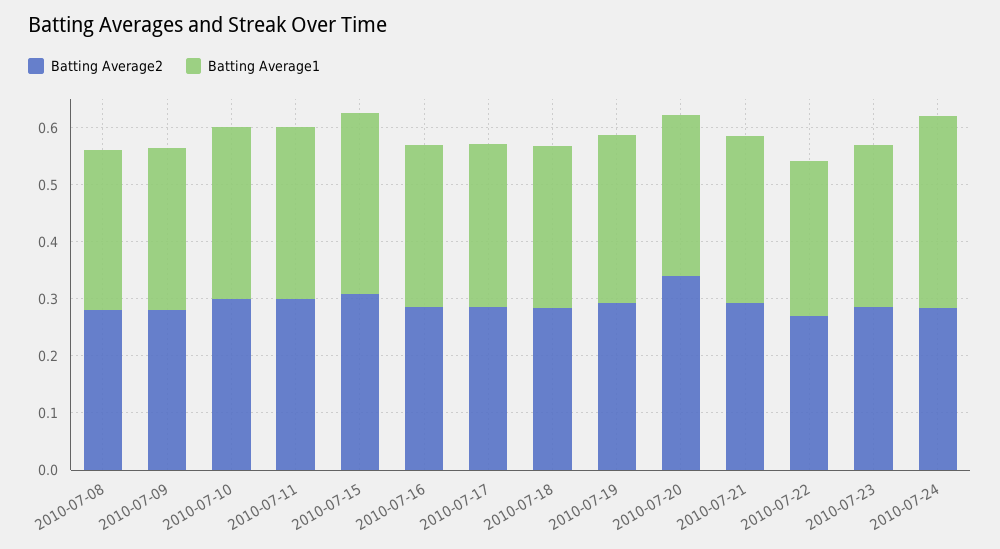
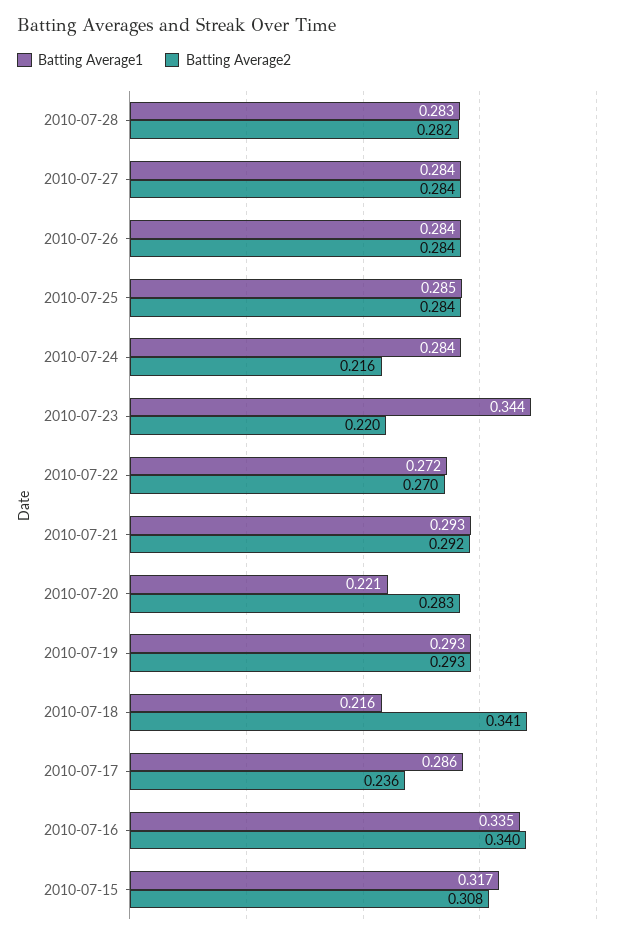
Batting Average2, 2010-07-08: 0.28 -> none
Batting Average1, 2010-07-08: 0.28 -> none
Batting Average2, 2010-07-09: 0.28 -> none
Batting Average1, 2010-07-09: 0.28 -> none
Batting Average2, 2010-07-10: 0.3 -> none
Batting Average1, 2010-07-10: 0.3 -> none
Batting Average2, 2010-07-11: 0.3 -> none
Batting Average1, 2010-07-11: 0.3 -> none
Batting Average2, 2010-07-16: 0.28 -> 0.34
Batting Average1, 2010-07-16: 0.28 -> 0.335
Batting Average2, 2010-07-17: 0.28 -> 0.236
Batting Average2, 2010-07-18: 0.28 -> 0.341
Batting Average1, 2010-07-18: 0.28 -> 0.216
Batting Average2, 2010-07-20: 0.34 -> 0.283
Batting Average1, 2010-07-20: 0.28 -> 0.221
Batting Average2, 2010-07-23: 0.28 -> 0.22
Batting Average1, 2010-07-23: 0.28 -> 0.344
Batting Average2, 2010-07-24: 0.28 -> 0.216
Batting Average1, 2010-07-24: 0.34 -> 0.284
Batting Average1, 2010-07-28: none -> 0.283
Batting Average2, 2010-07-28: none -> 0.282
Batting Average1, 2010-07-27: none -> 0.284
Batting Average2, 2010-07-27: none -> 0.284
Batting Average1, 2010-07-26: none -> 0.284
Batting Average2, 2010-07-26: none -> 0.284
Batting Average1, 2010-07-25: none -> 0.285
Batting Average2, 2010-07-25: none -> 0.284

